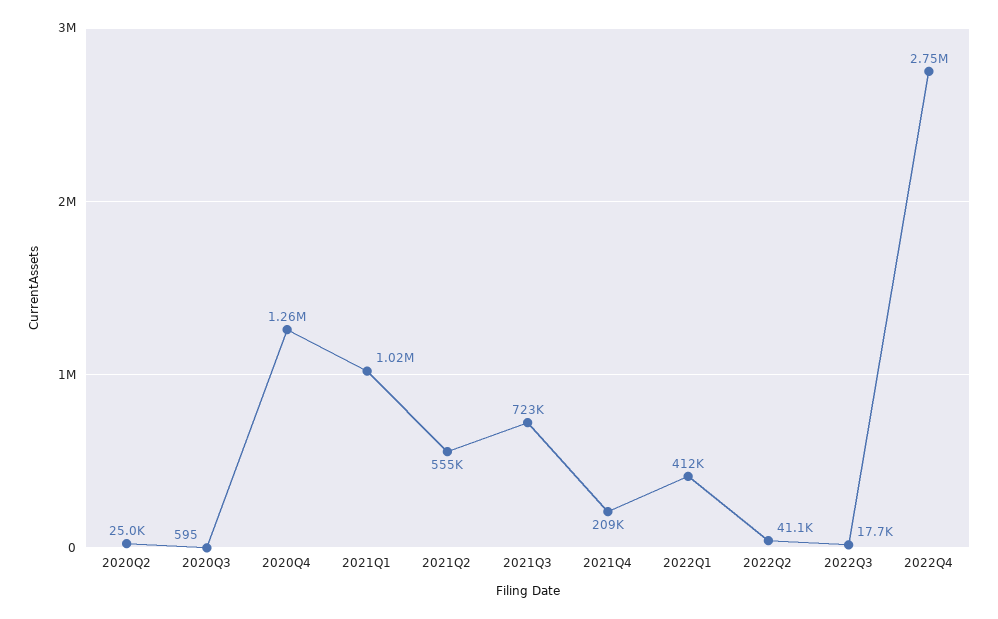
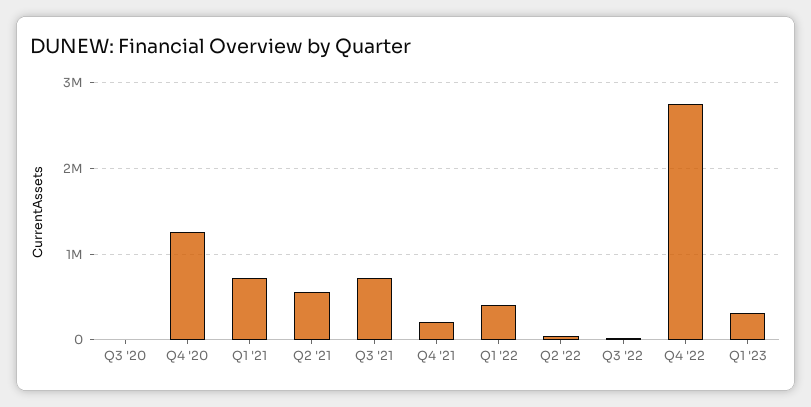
2020Q2: 25000 -> none
2021Q1: 1020000 -> 700000
Q1 '23: none -> 300000

